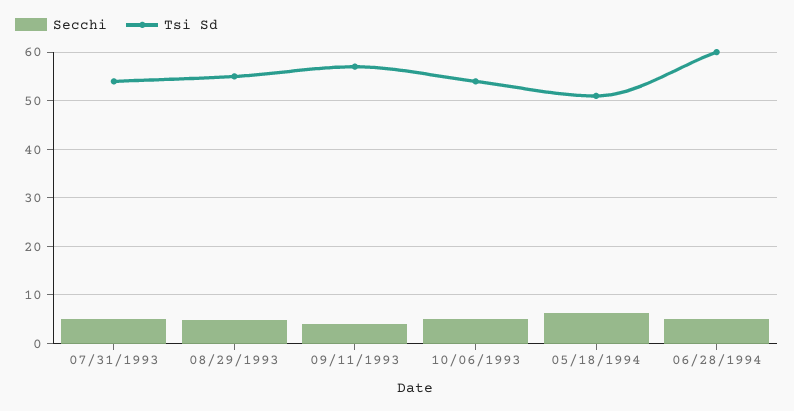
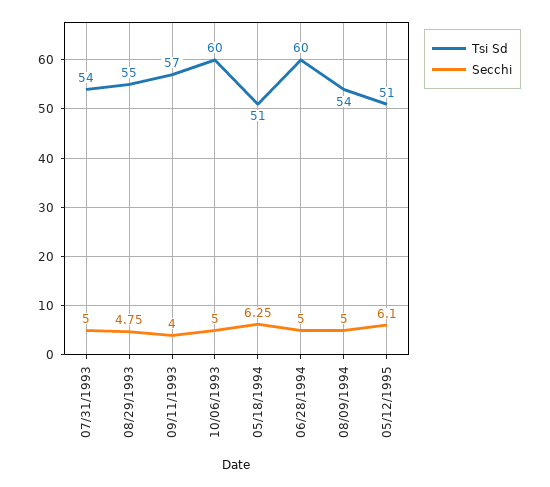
Tsi Sd, 10/06/1993: 54 -> 60
Tsi Sd, 08/09/1994: none -> 54
Secchi, 08/09/1994: none -> 5
Tsi Sd, 05/12/1995: none -> 51
Secchi, 05/12/1995: none -> 6.1

